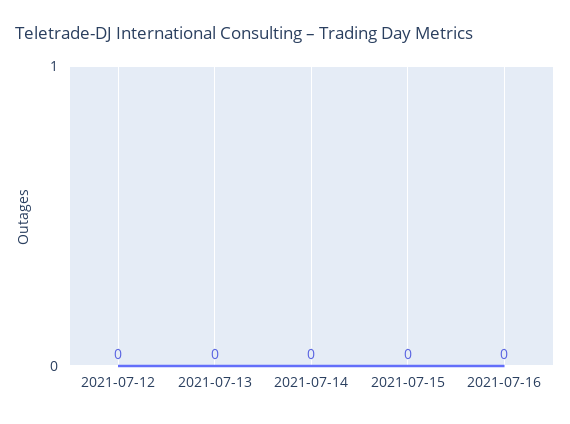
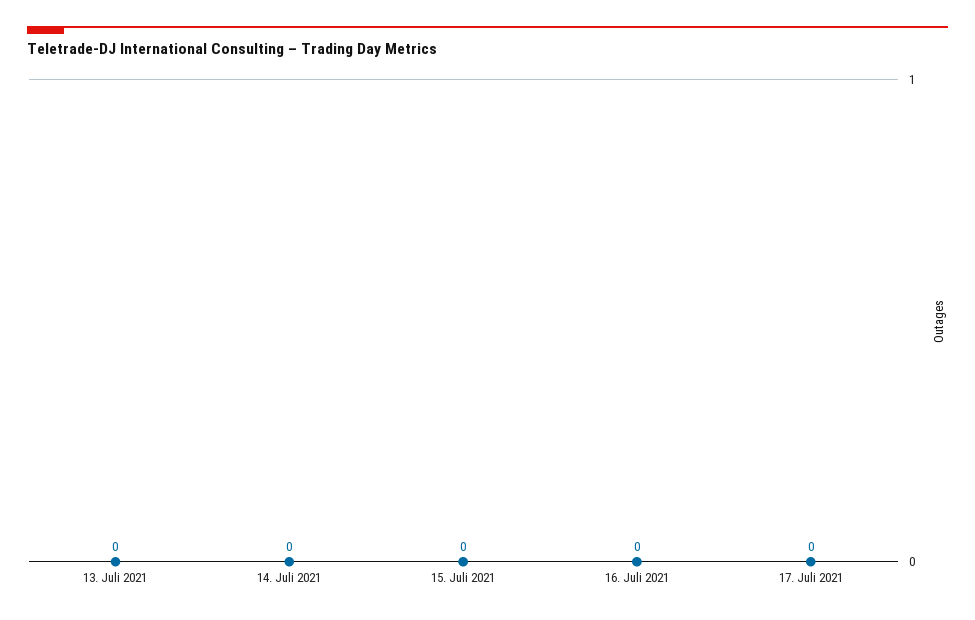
2021-07-12: 0 -> none
17. Juli 2021: none -> 0

